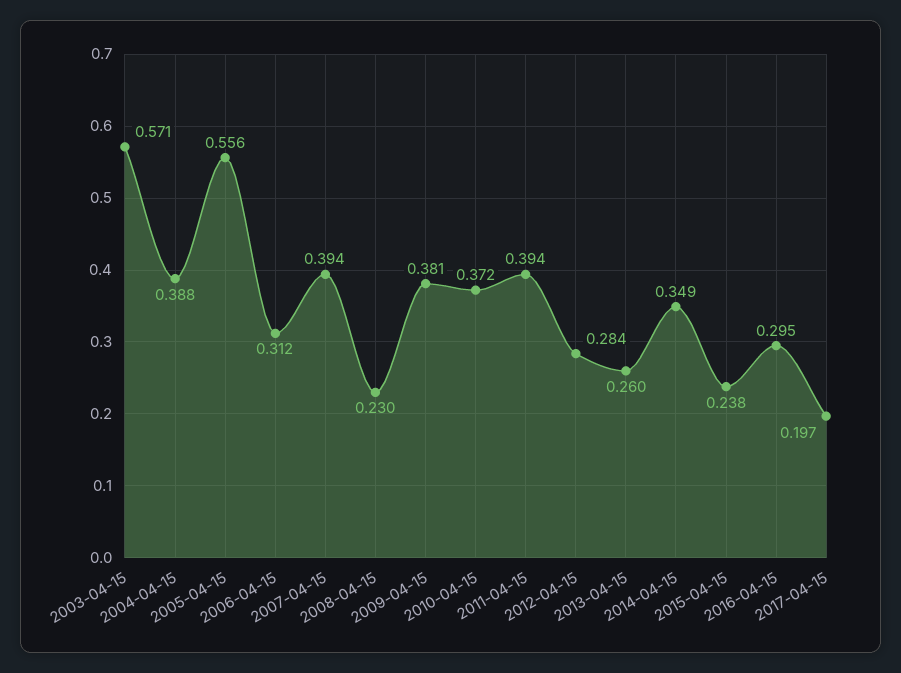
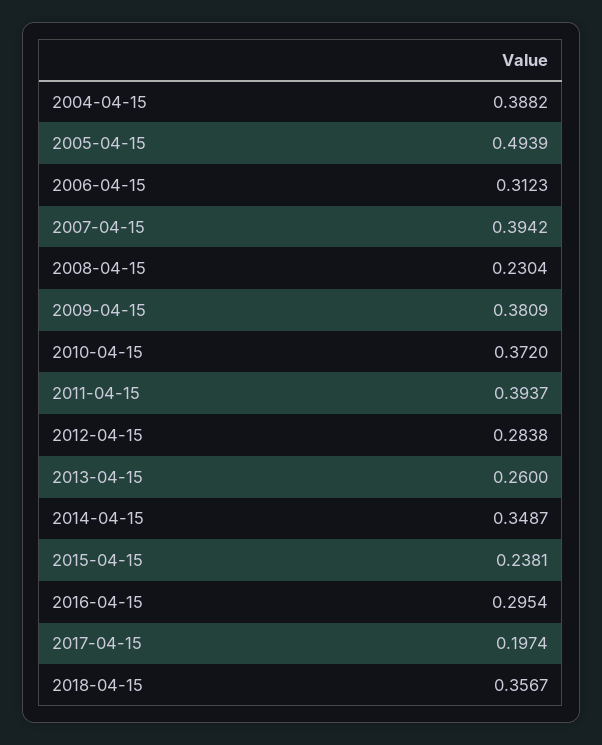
2003-04-15: 0.571 -> none
2005-04-15: 0.556 -> 0.4939
2018-04-15: none -> 0.3567

